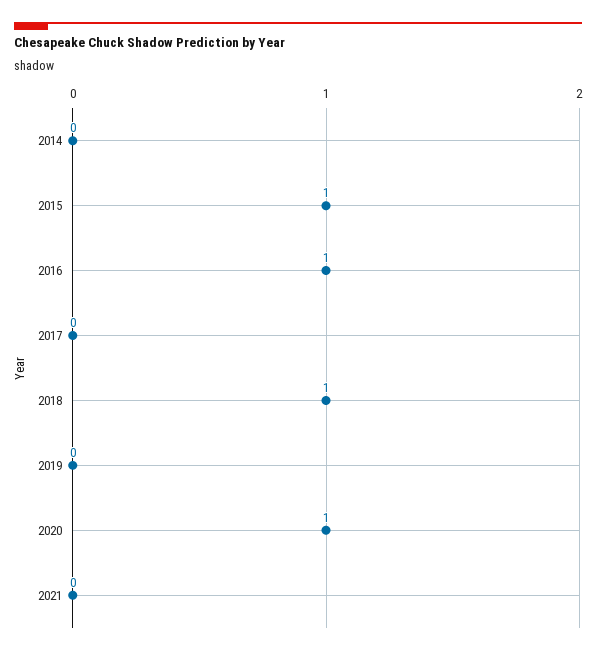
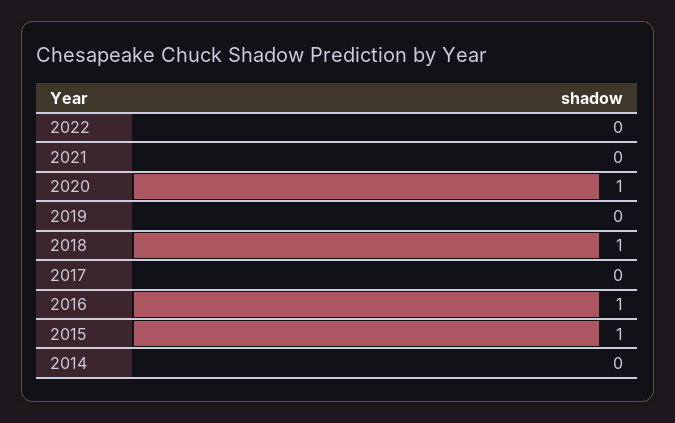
2022: none -> 0

